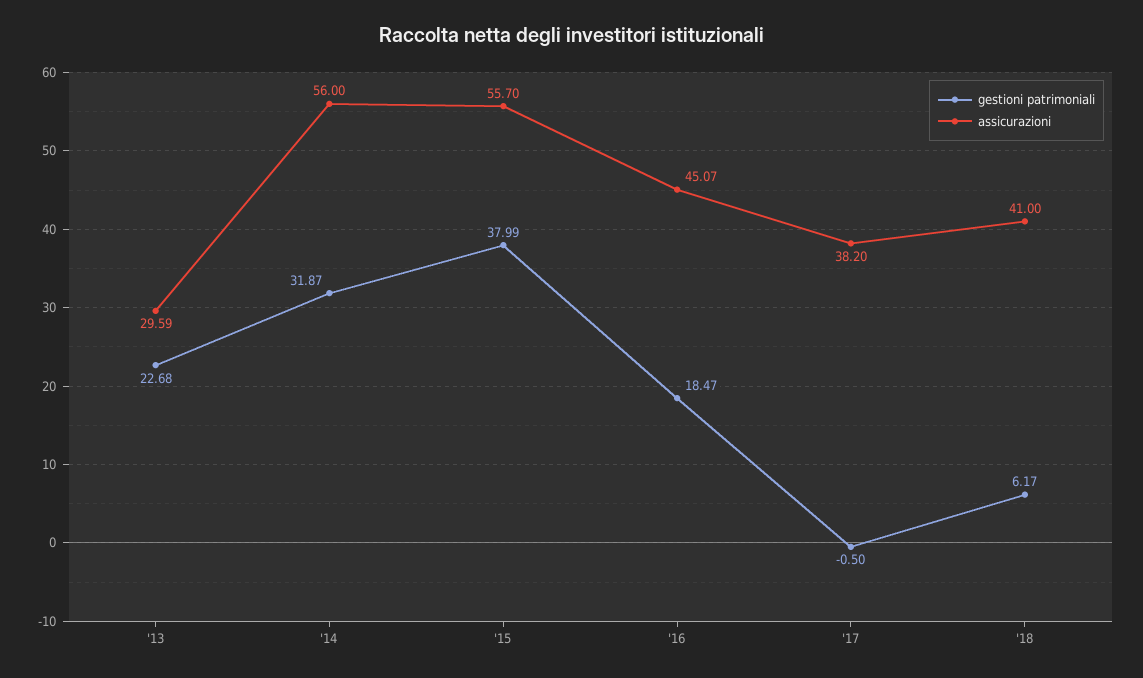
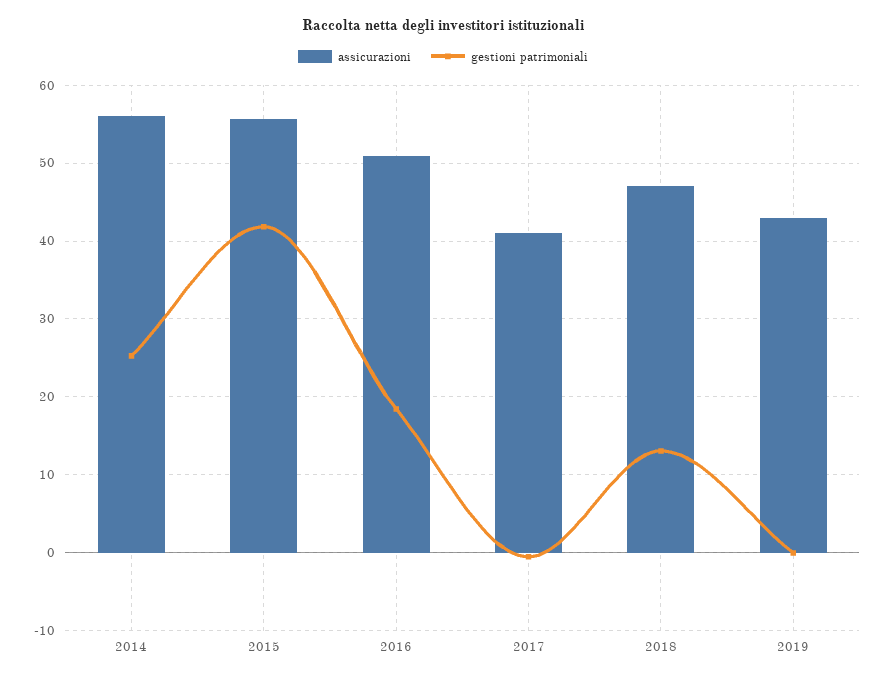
gestioni patrimoniali, '13: 22.68 -> none
assicurazioni, '13: 29.59 -> none
gestioni patrimoniali, '14: 31.87 -> 25
gestioni patrimoniali, '15: 37.99 -> 42
assicurazioni, '16: 45.07 -> 51
assicurazioni, '17: 38.2 -> 41
gestioni patrimoniali, '18: 6.17 -> 13
assicurazioni, '18: 41 -> 47
assicurazioni, 2019: none -> 43
gestioni patrimoniali, 2019: none -> 0

